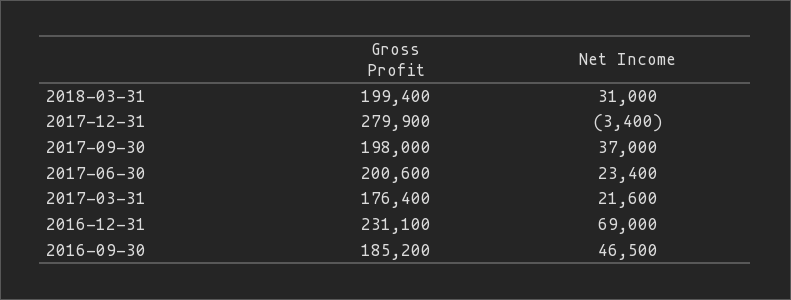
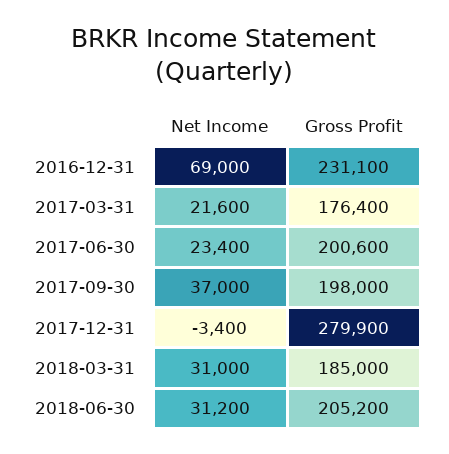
Gross Profit, 2018-03-31: 199400 -> 185000
Gross Profit, 2016-09-30: 185200 -> none
Net Income, 2016-09-30: 46500 -> none
Net Income, 2018-06-30: none -> 31200
Gross Profit, 2018-06-30: none -> 205200

